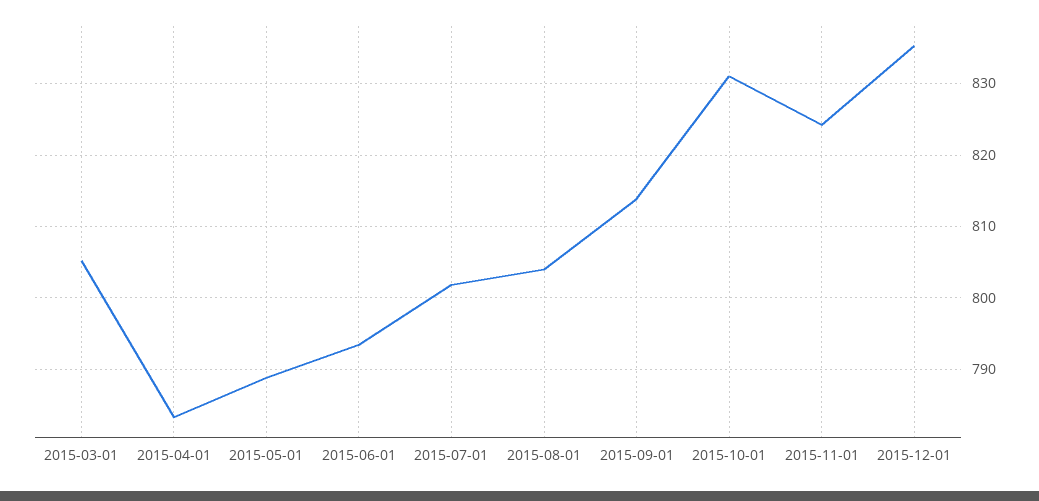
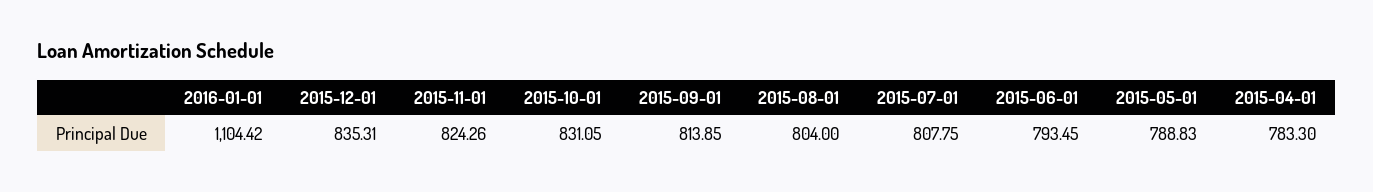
2015-03-01: 805 -> none
2015-07-01: 802 -> 807.75
2016-01-01: none -> 1104.42

